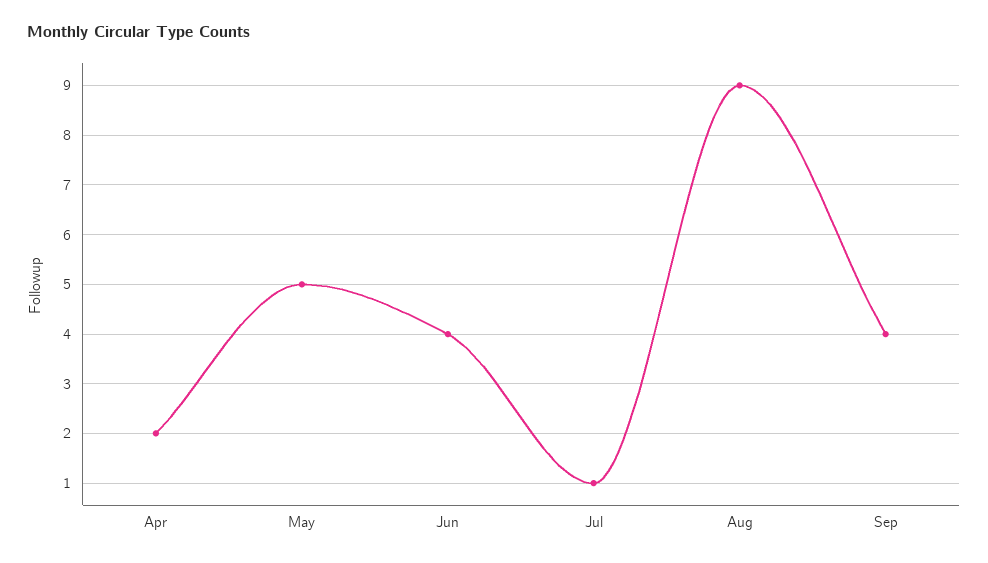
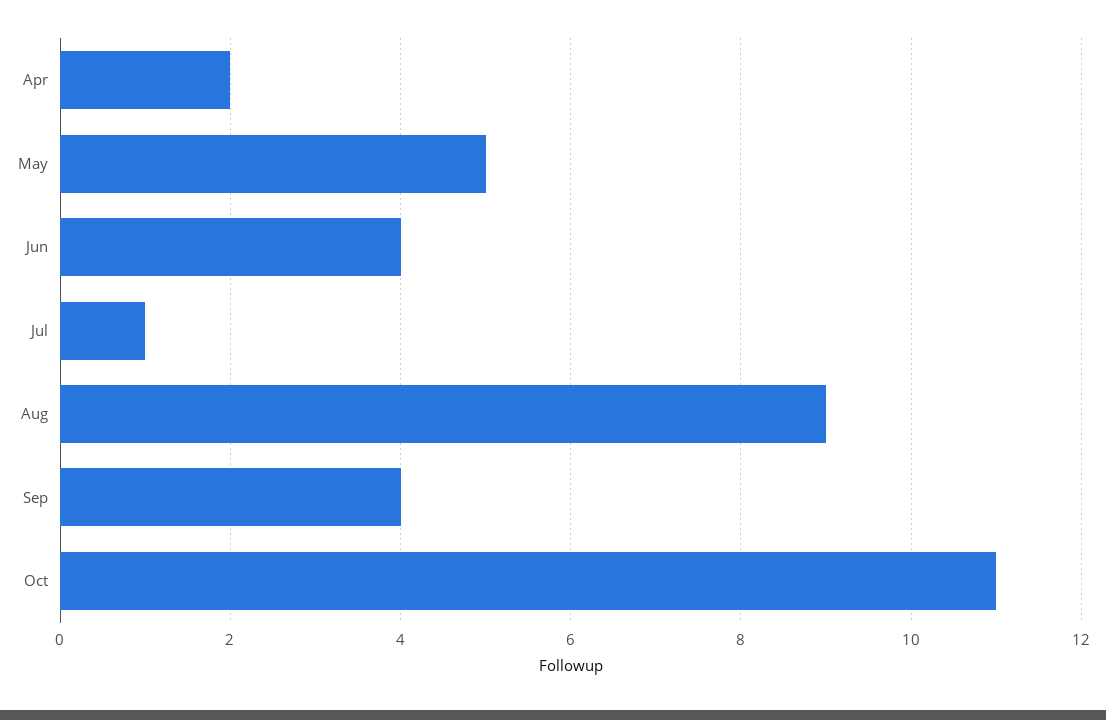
Oct: none -> 11

